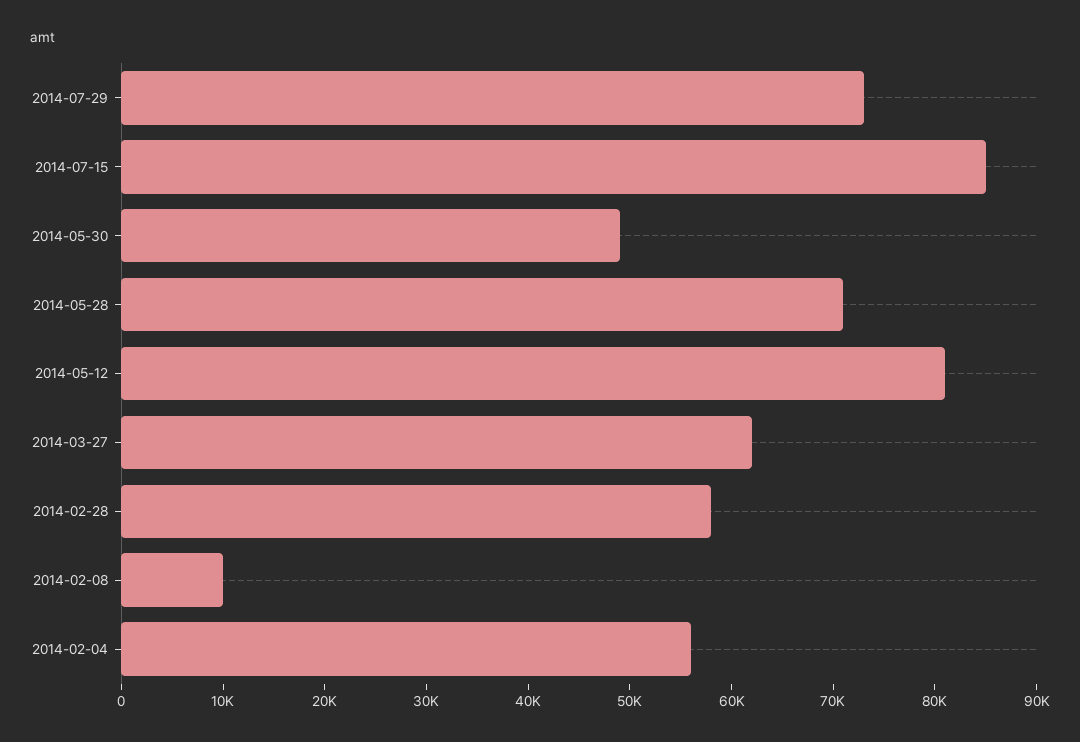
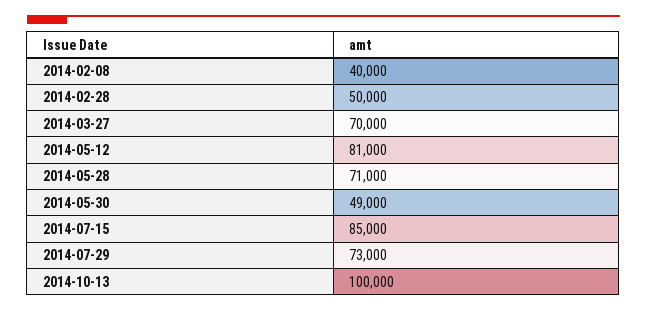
2014-03-27: 62000 -> 70000
2014-02-28: 58000 -> 50000
2014-02-08: 10000 -> 40000
2014-02-04: 56000 -> none
2014-10-13: none -> 100000

